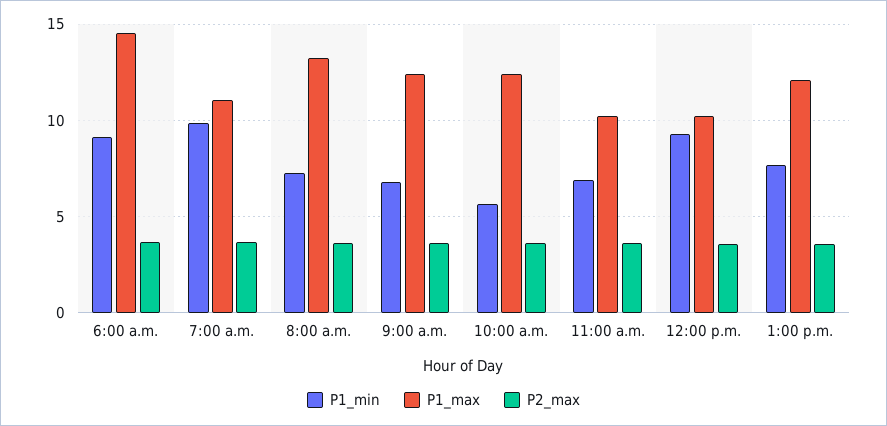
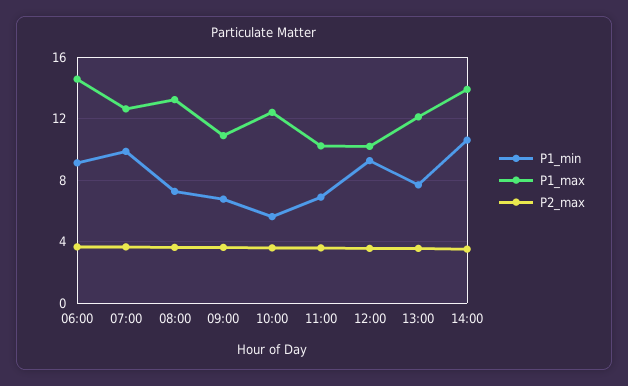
P1_max, 7:00 a.m.: 11 -> 12.5
P1_max, 9:00 a.m.: 12.5 -> 11
P1_min, 14:00: none -> 10.5
P1_max, 14:00: none -> 14
P2_max, 14:00: none -> 3.5

